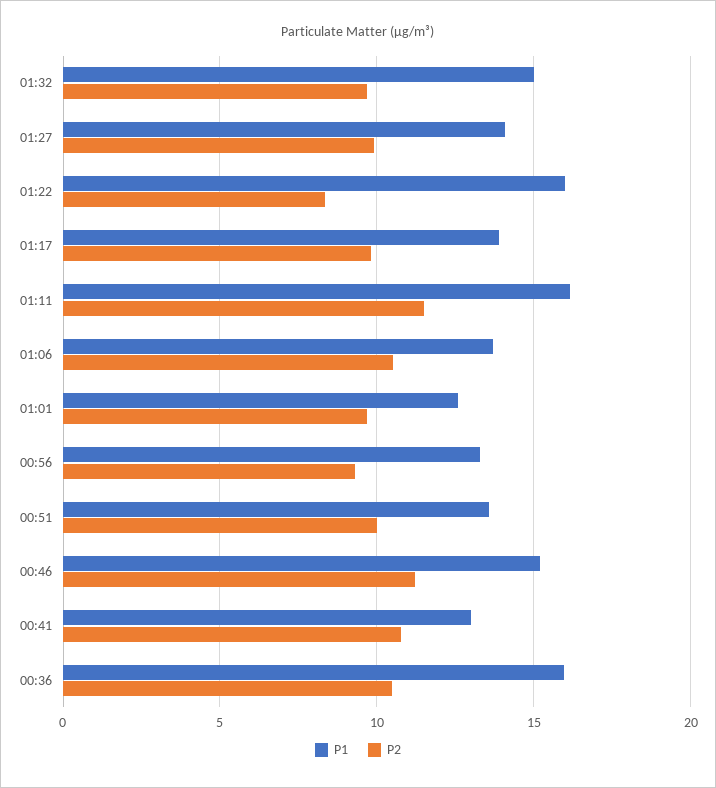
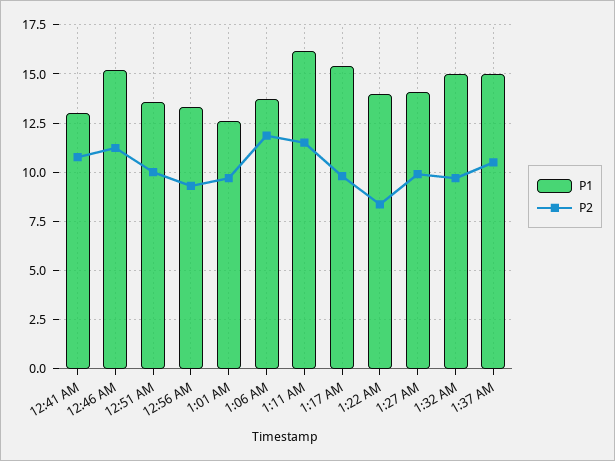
P1, 01:22: 16 -> 14
P1, 01:17: 14 -> 15.5
P2, 01:06: 10.5 -> 12
P1, 00:36: 16 -> none
P2, 00:36: 10.5 -> none
P1, 1:37 AM: none -> 15
P2, 1:37 AM: none -> 10.5

